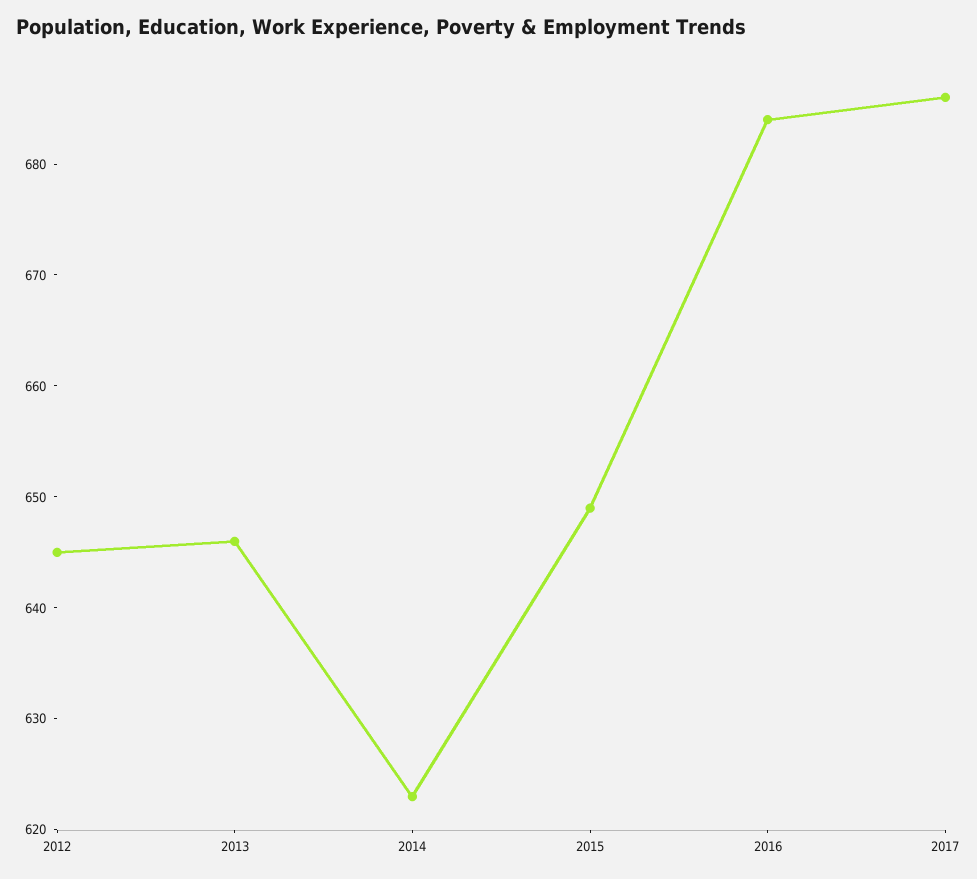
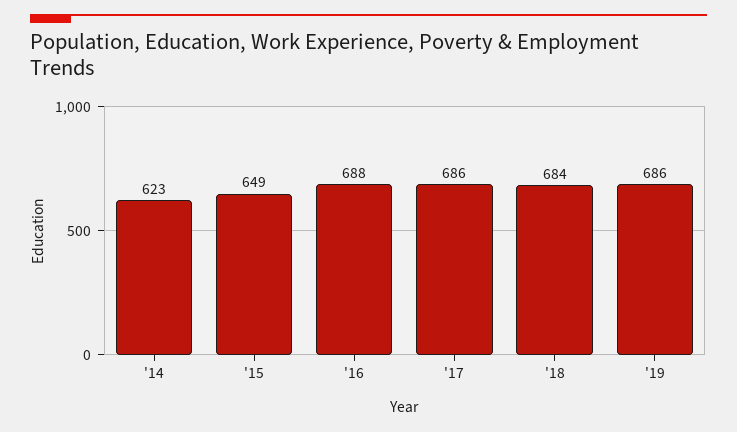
2012: 645 -> none
2013: 646 -> none
2016: 684 -> 688
'18: none -> 684
'19: none -> 686

